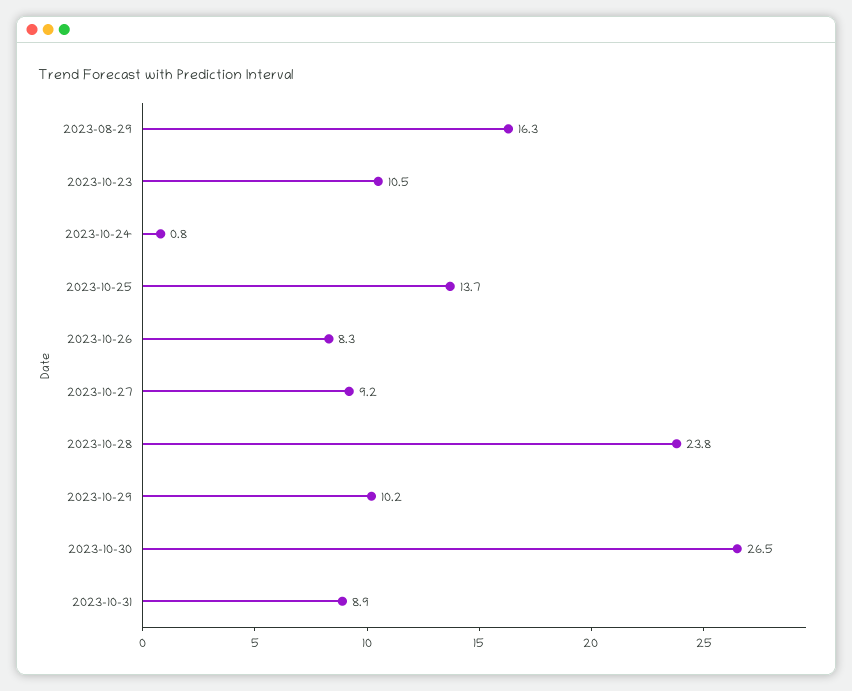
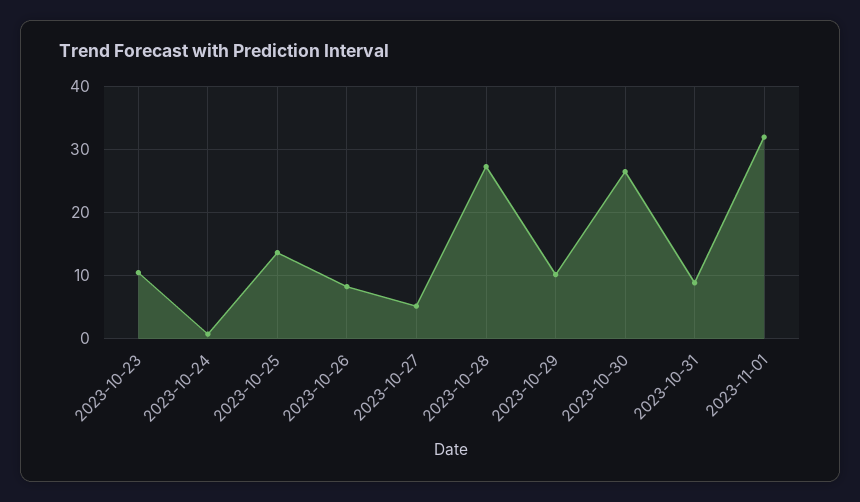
2023-08-29: 16.3 -> none
2023-10-27: 9.2 -> 5
2023-10-28: 23.8 -> 27
2023-11-01: none -> 32

